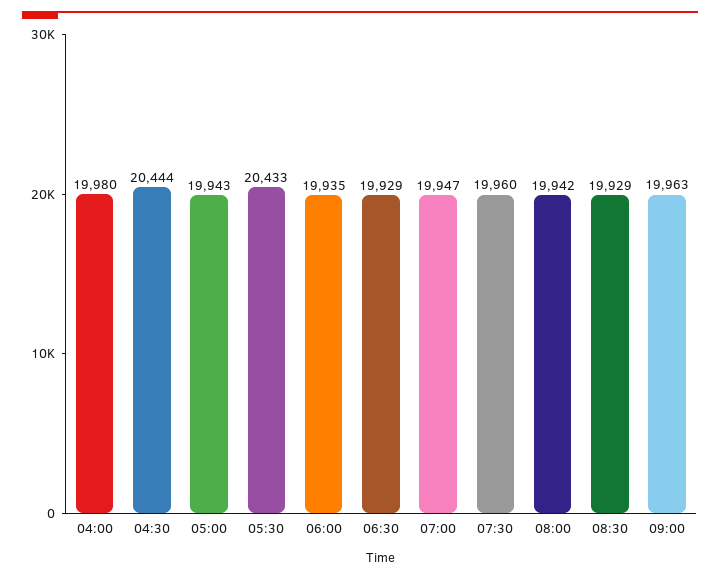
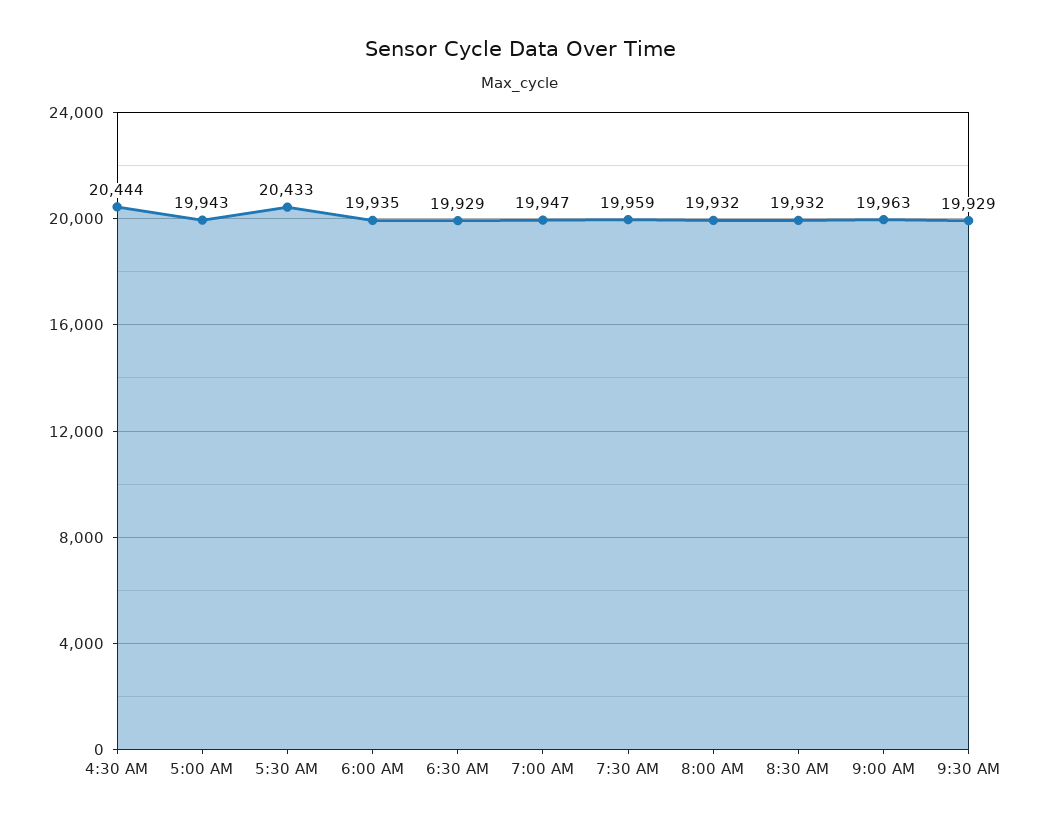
04:00: 19980 -> none
07:30: 19960 -> 19959
08:00: 19942 -> 19932
08:30: 19929 -> 19932
9:30 AM: none -> 19929

